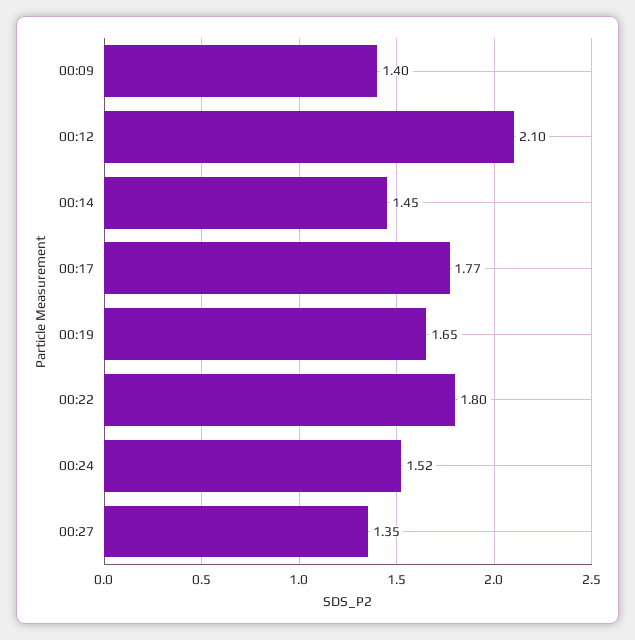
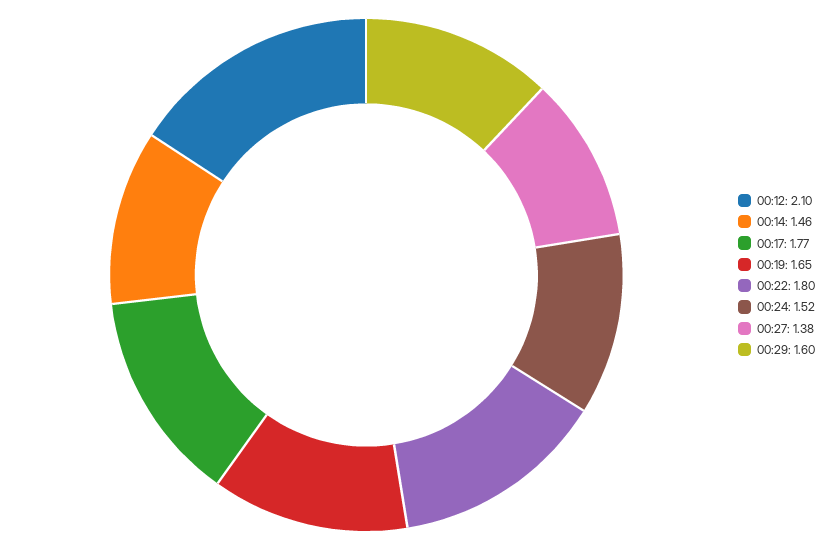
00:09: 1.4 -> none
00:14: 1.45 -> 1.46
00:27: 1.35 -> 1.38
00:29: none -> 1.6

